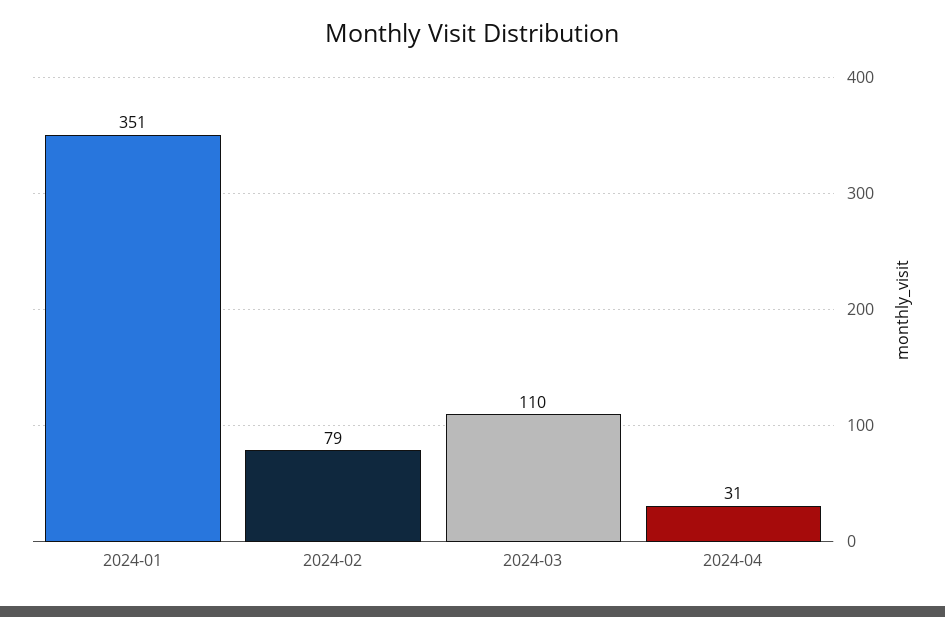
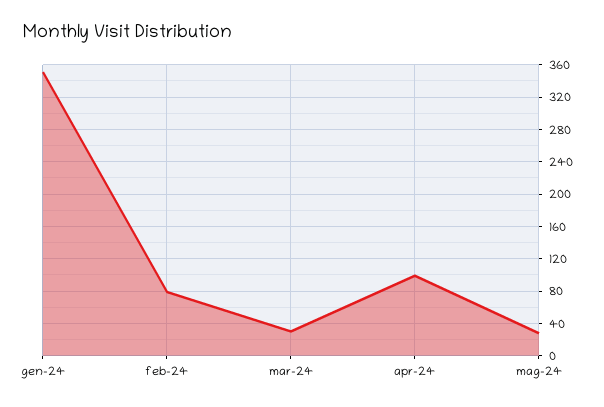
2024-03: 110 -> 30
2024-04: 31 -> 100
mag-24: none -> 30

